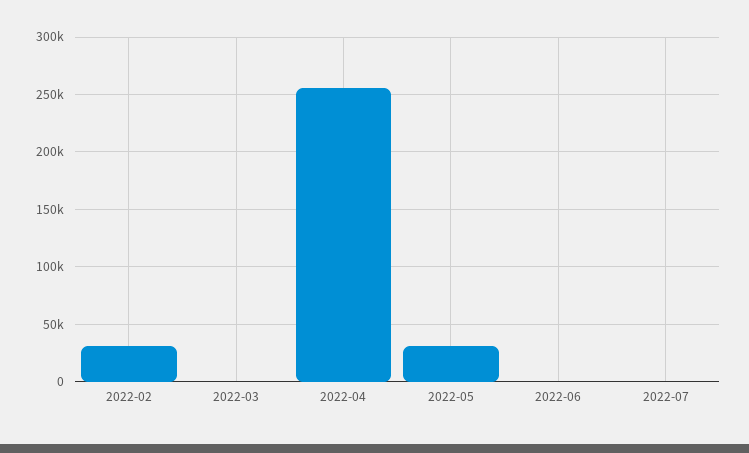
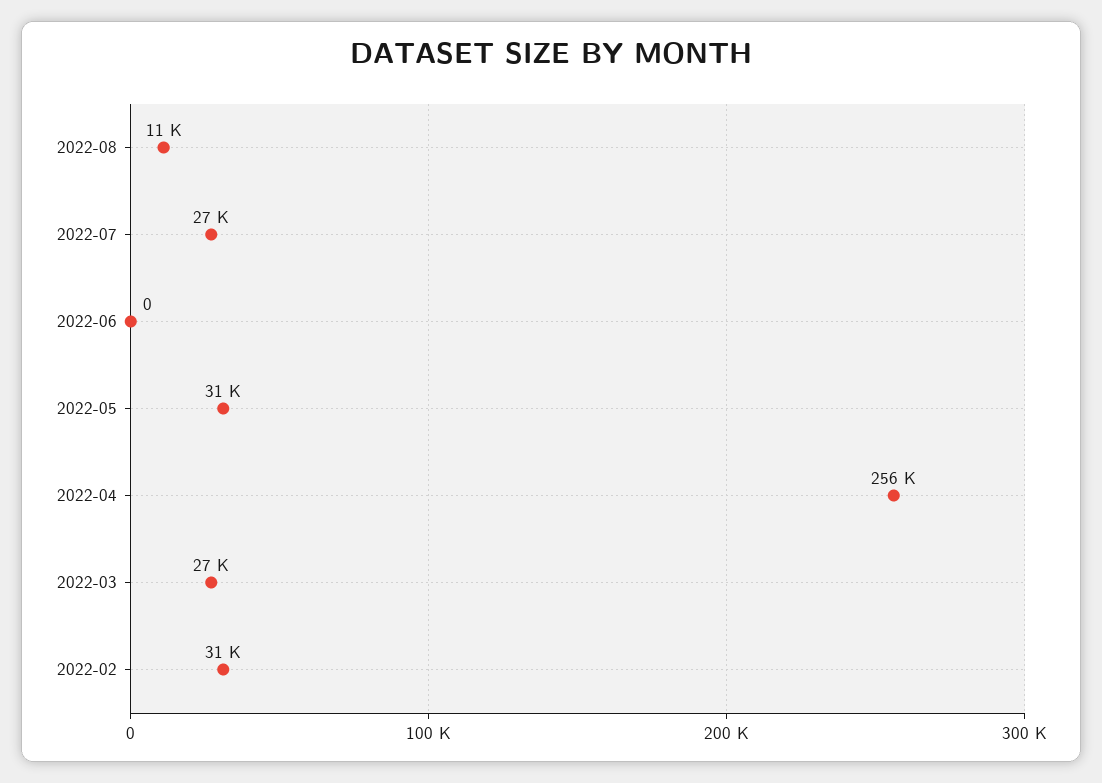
2022-03: 0 -> 27000
2022-07: 0 -> 27000
2022-08: none -> 11000

